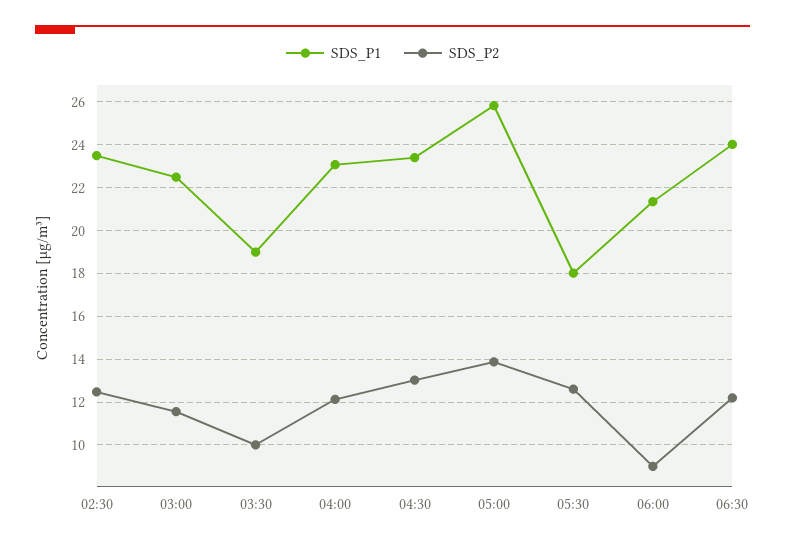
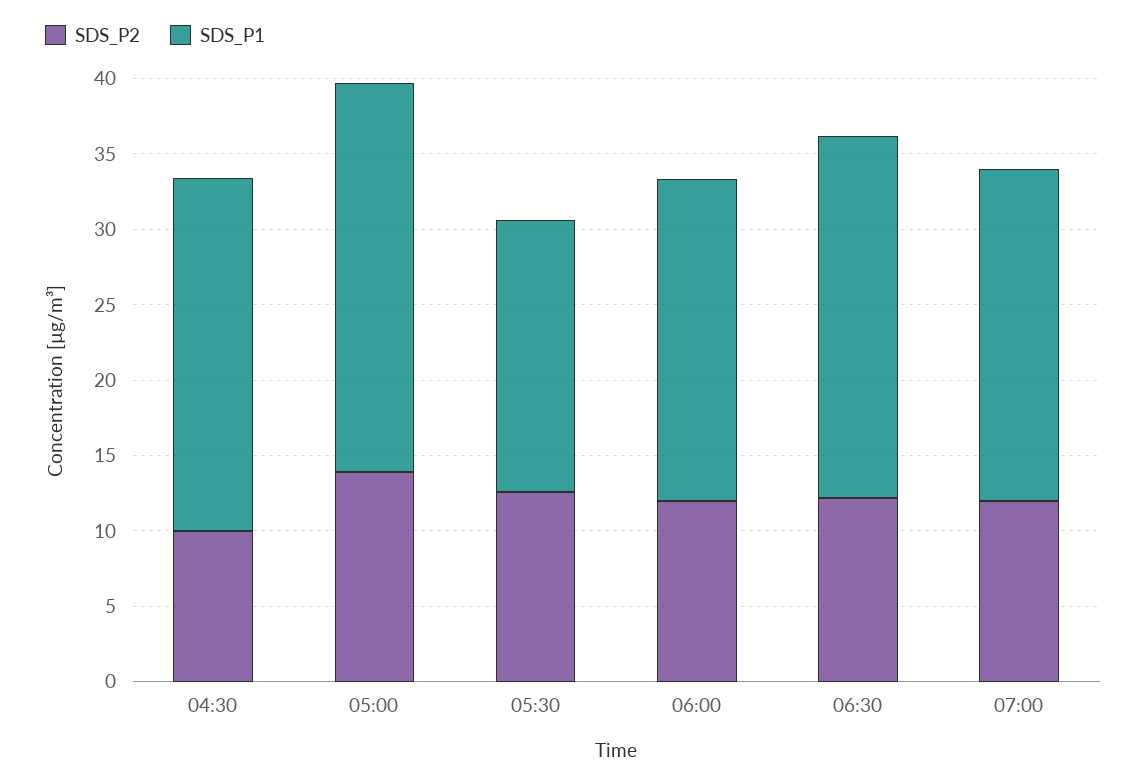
SDS_P1, 02:30: 23.5 -> none
SDS_P2, 02:30: 12.5 -> none
SDS_P1, 03:00: 22.5 -> none
SDS_P2, 03:00: 11.5 -> none
SDS_P1, 03:30: 19 -> none
SDS_P2, 03:30: 10 -> none
SDS_P1, 04:00: 23 -> none
SDS_P2, 04:00: 12 -> none
SDS_P2, 04:30: 13 -> 10
SDS_P2, 06:00: 9 -> 12
SDS_P2, 07:00: none -> 12
SDS_P1, 07:00: none -> 22

